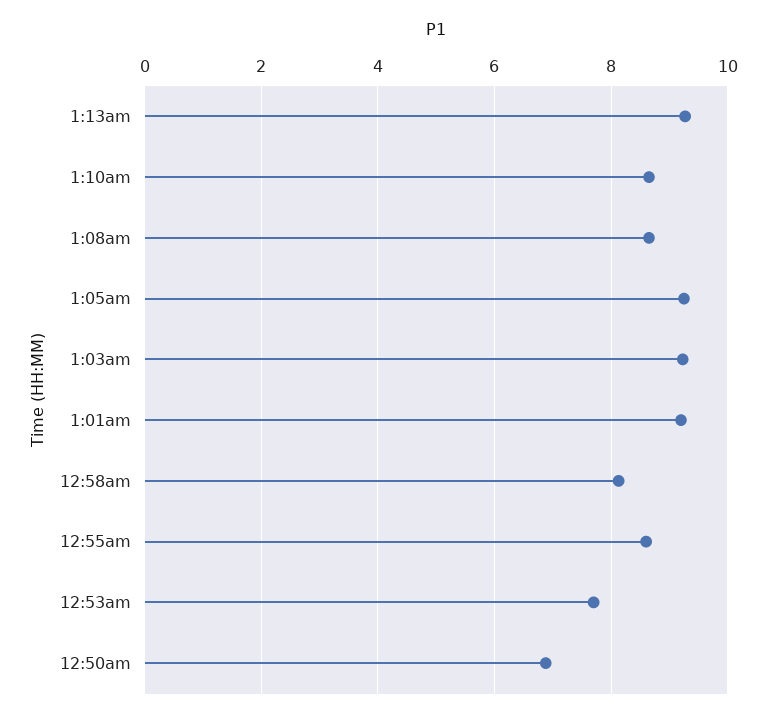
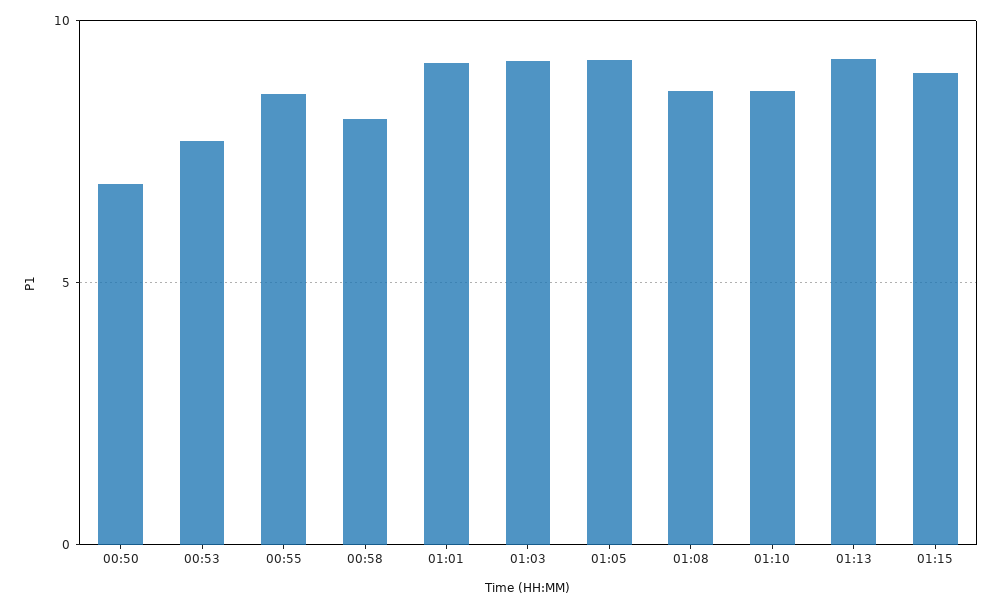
01:15: none -> 9

